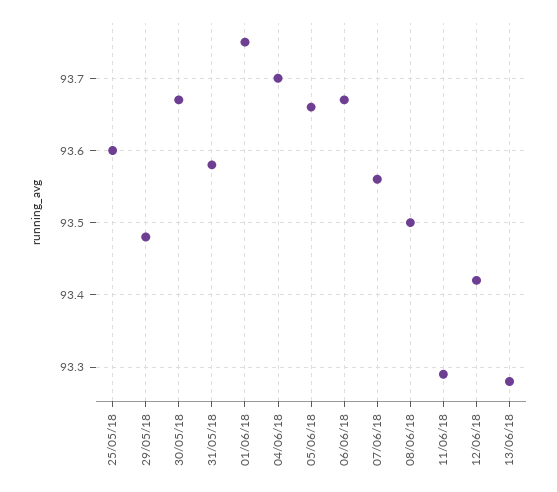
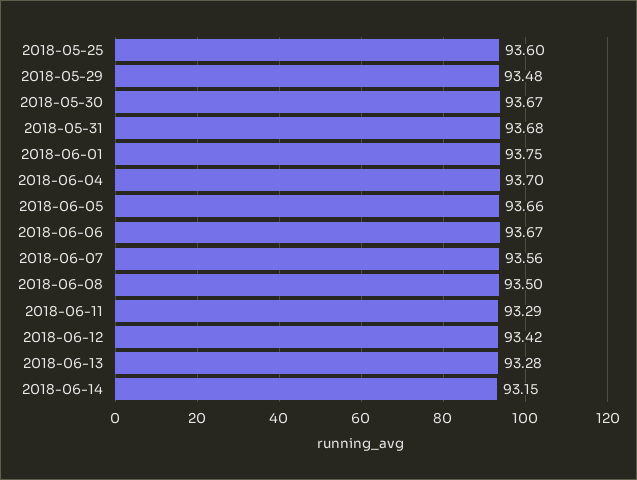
31/05/18: 93.58 -> 93.68
2018-06-14: none -> 93.15

